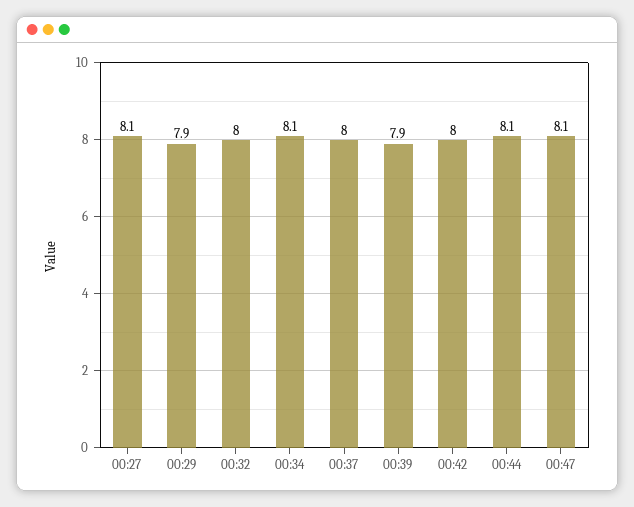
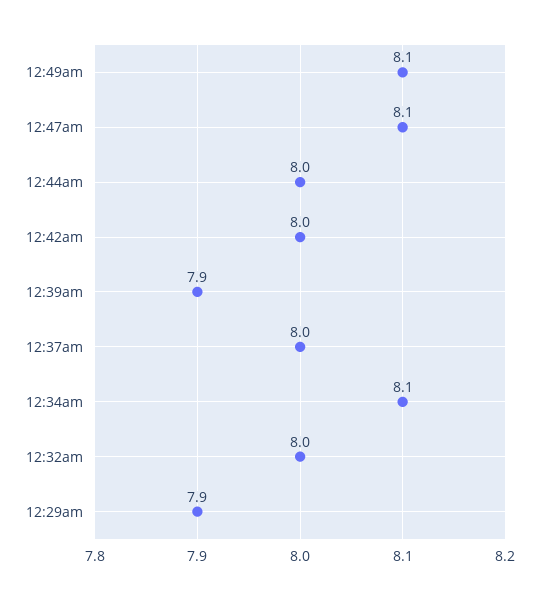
00:27: 8.1 -> none
00:44: 8.1 -> 8
12:49am: none -> 8.1

